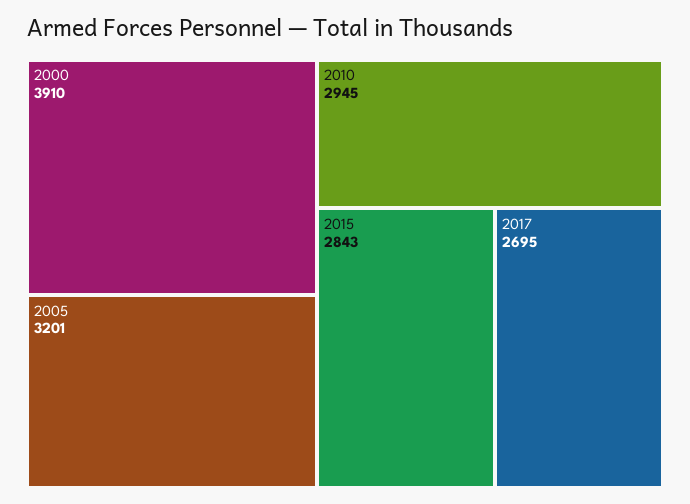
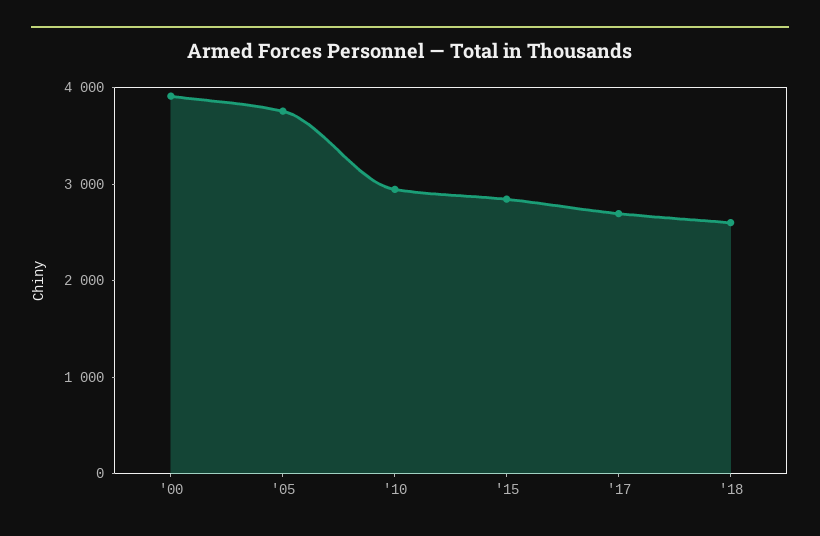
2005: 3201 -> 3800
'18: none -> 2600

